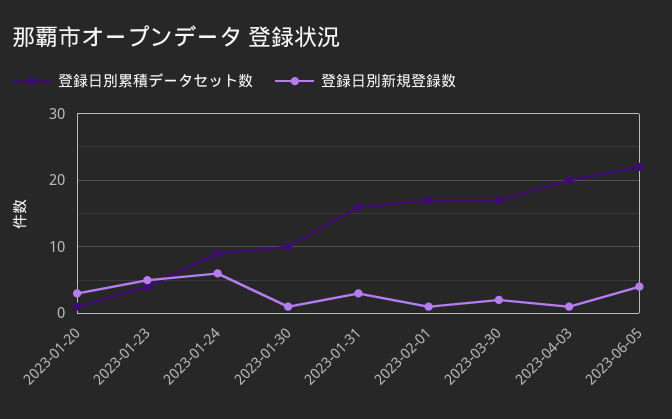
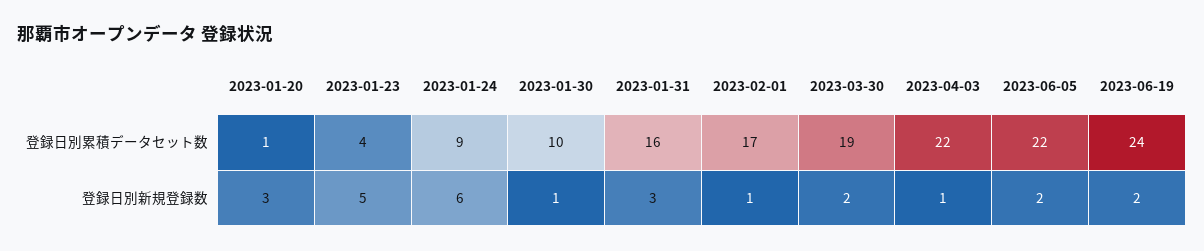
登録日別累積データセット数, 2023-03-30: 17 -> 19
登録日別累積データセット数, 2023-04-03: 20 -> 22
登録日別新規登録数, 2023-06-05: 4 -> 2
登録日別累積データセット数, 2023-06-19: none -> 24
登録日別新規登録数, 2023-06-19: none -> 2

